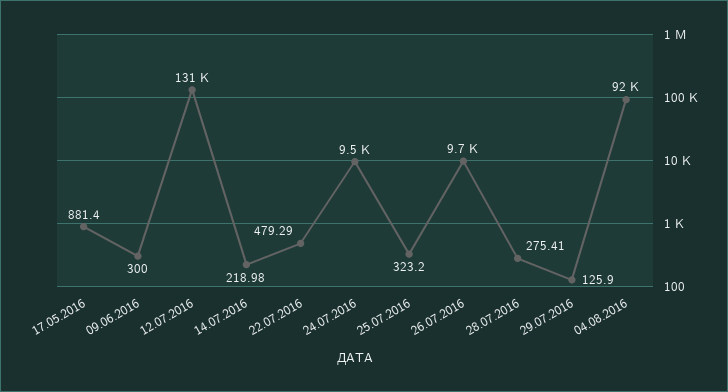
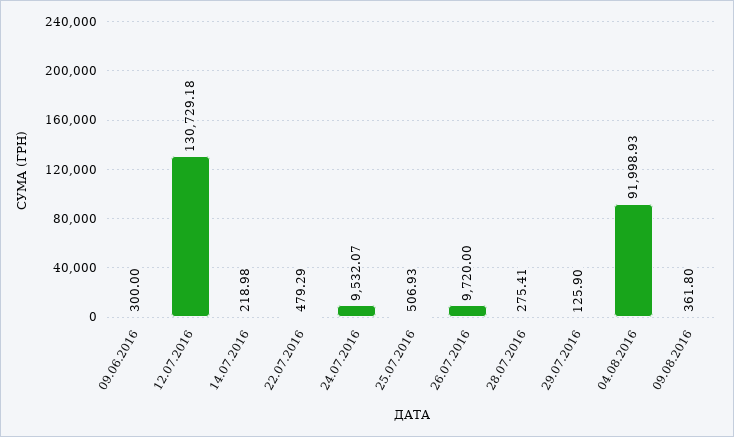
17.05.2016: 881.4 -> none
25.07.2016: 323.2 -> 506.93
09.08.2016: none -> 361.8

